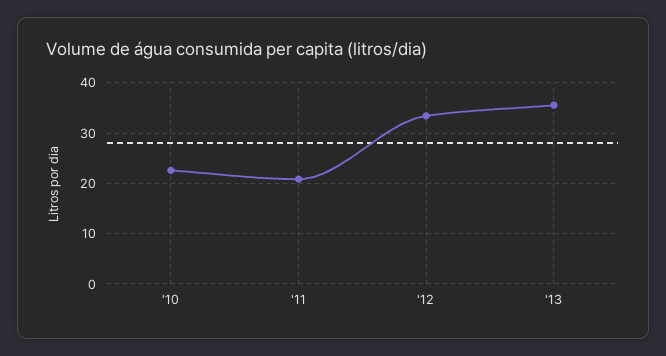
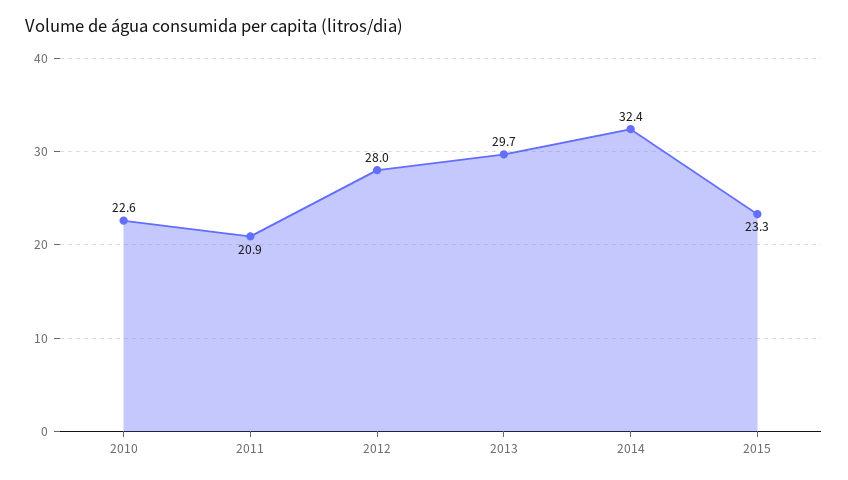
'12: 34 -> 28
'13: 36 -> 29.7
2014: none -> 32.4
2015: none -> 23.3

